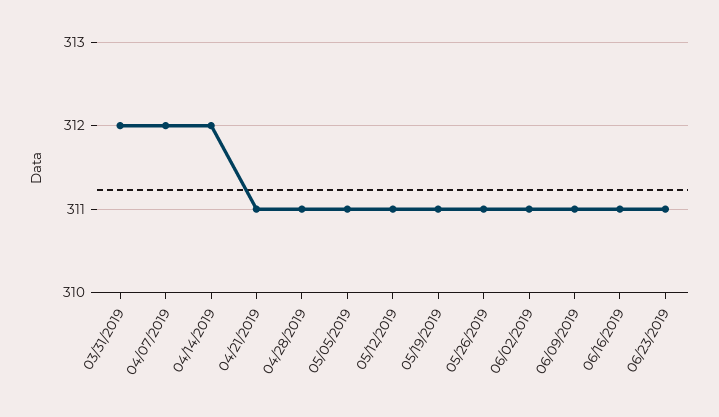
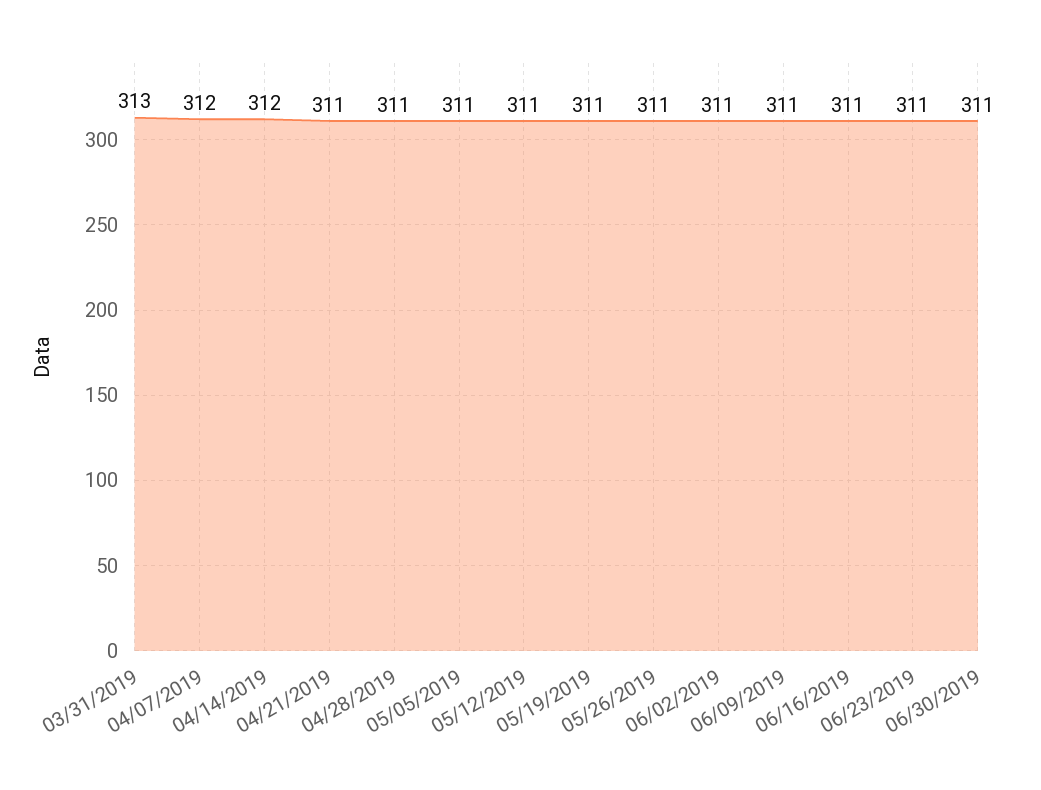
03/31/2019: 312 -> 313
06/30/2019: none -> 311

